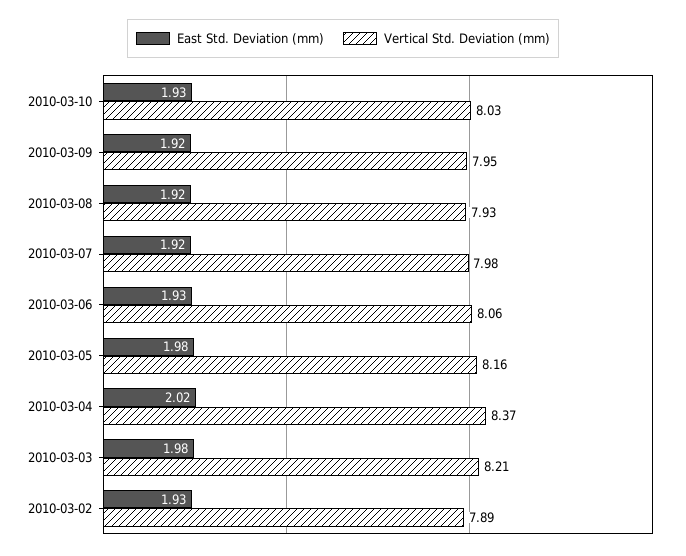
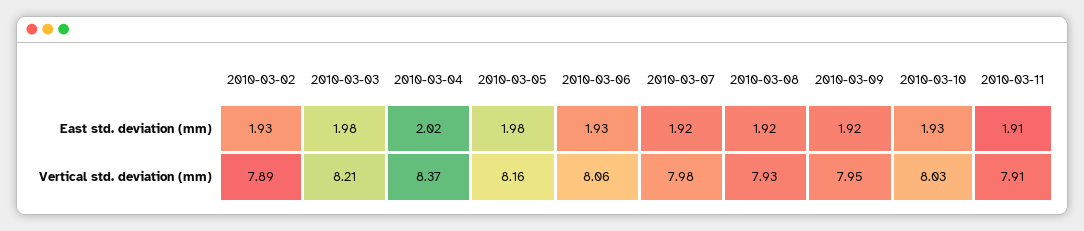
East Std. Deviation (mm), 2010-03-11: none -> 1.91
Vertical Std. Deviation (mm), 2010-03-11: none -> 7.91

